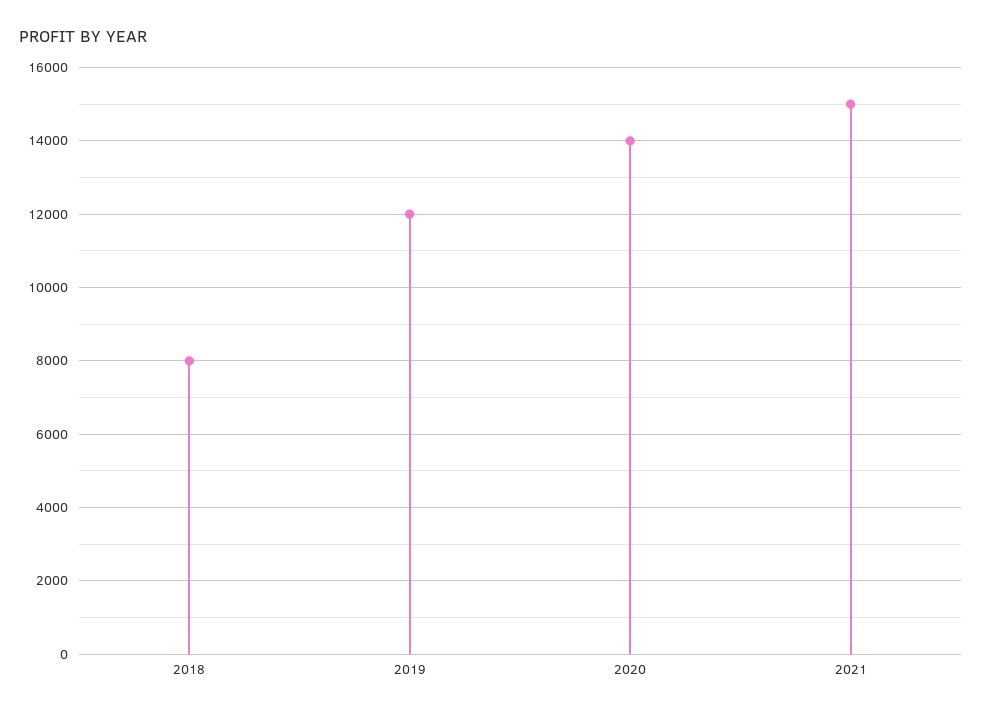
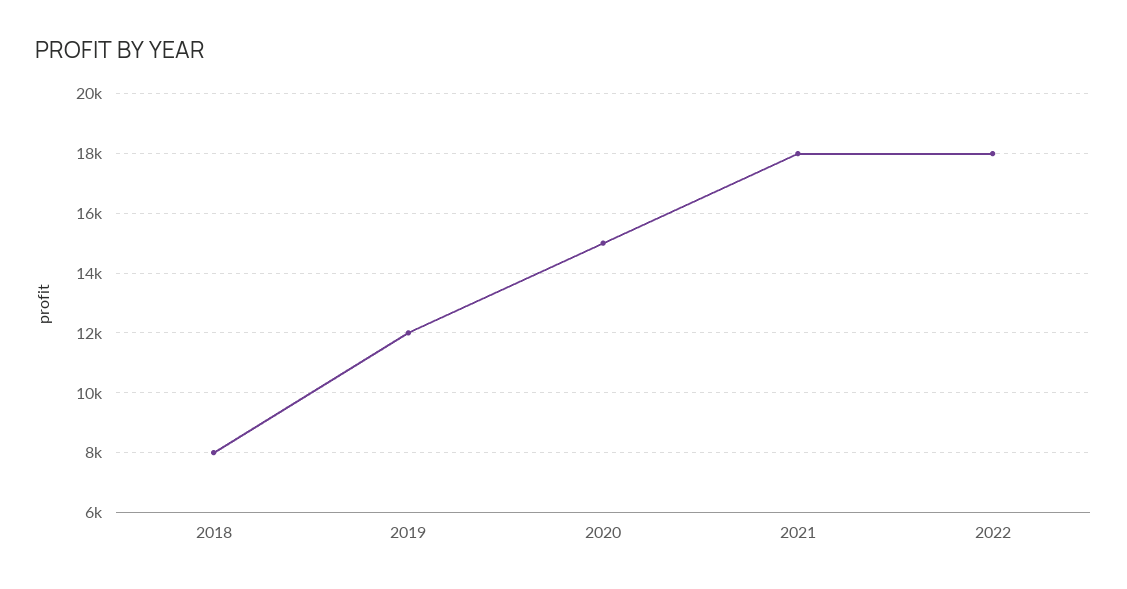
2020: 14000 -> 15000
2021: 15000 -> 18000
2022: none -> 18000

